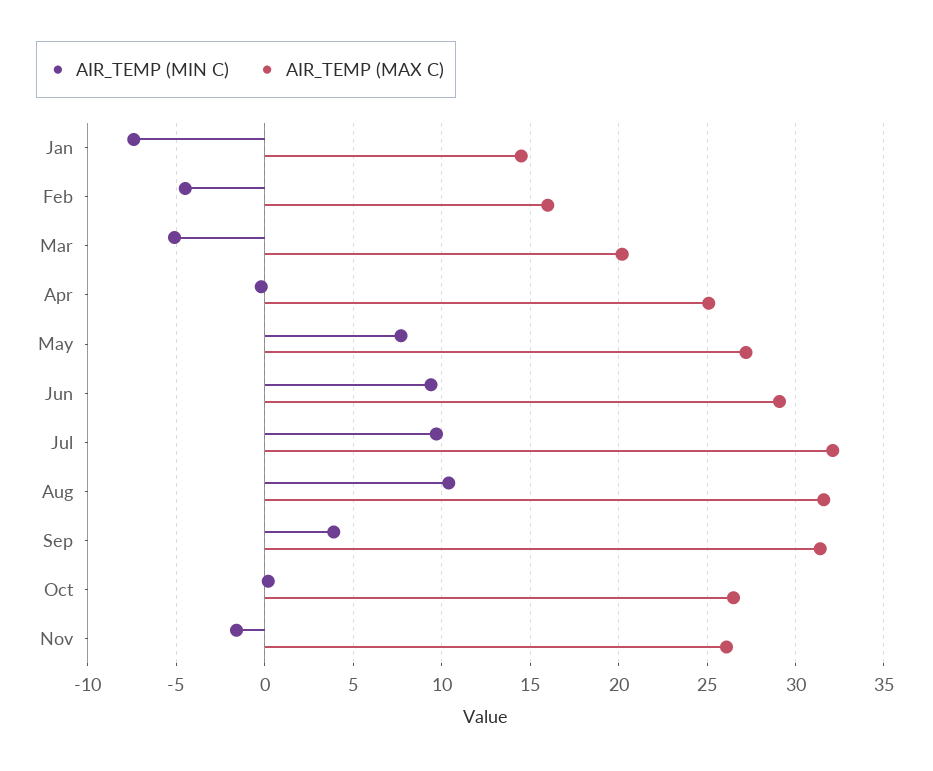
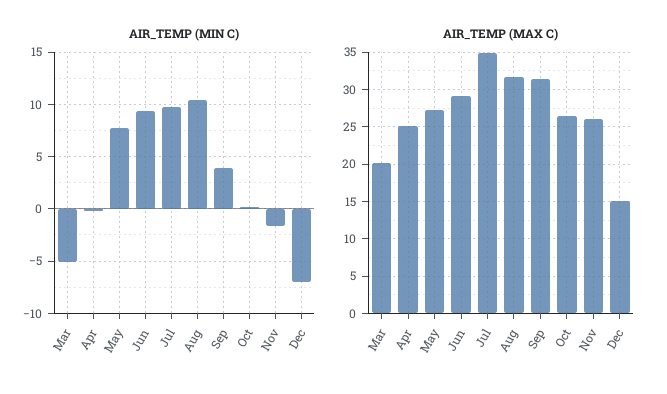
AIR_TEMP (MIN C), Jan: -7.5 -> none
AIR_TEMP (MAX C), Jan: 14.5 -> none
AIR_TEMP (MIN C), Feb: -4.5 -> none
AIR_TEMP (MAX C), Feb: 16 -> none
AIR_TEMP (MAX C), Jul: 32 -> 35
AIR_TEMP (MIN C), Dec: none -> -7
AIR_TEMP (MAX C), Dec: none -> 15

